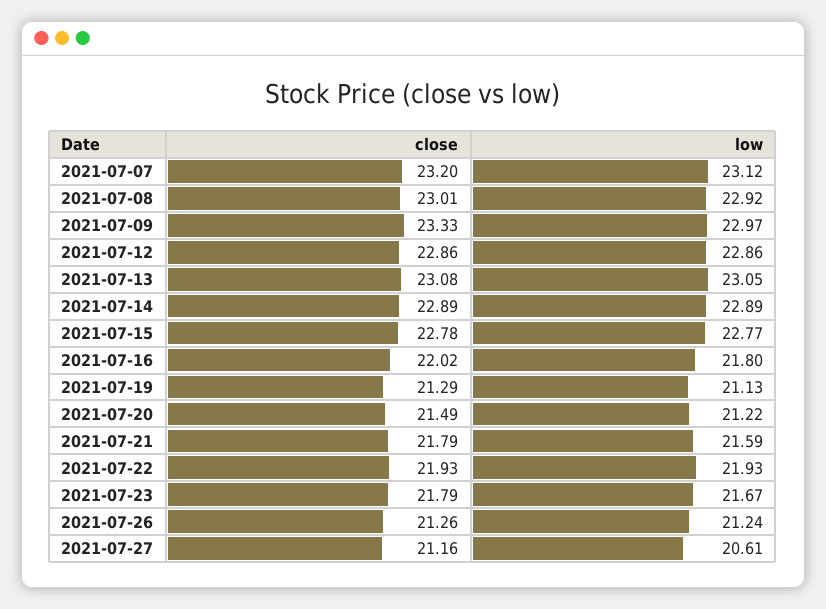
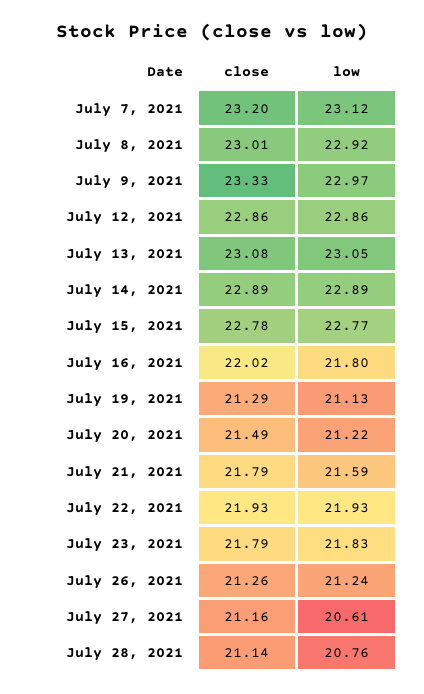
low, 2021-07-23: 21.67 -> 21.83
close, July 28, 2021: none -> 21.14
low, July 28, 2021: none -> 20.76

